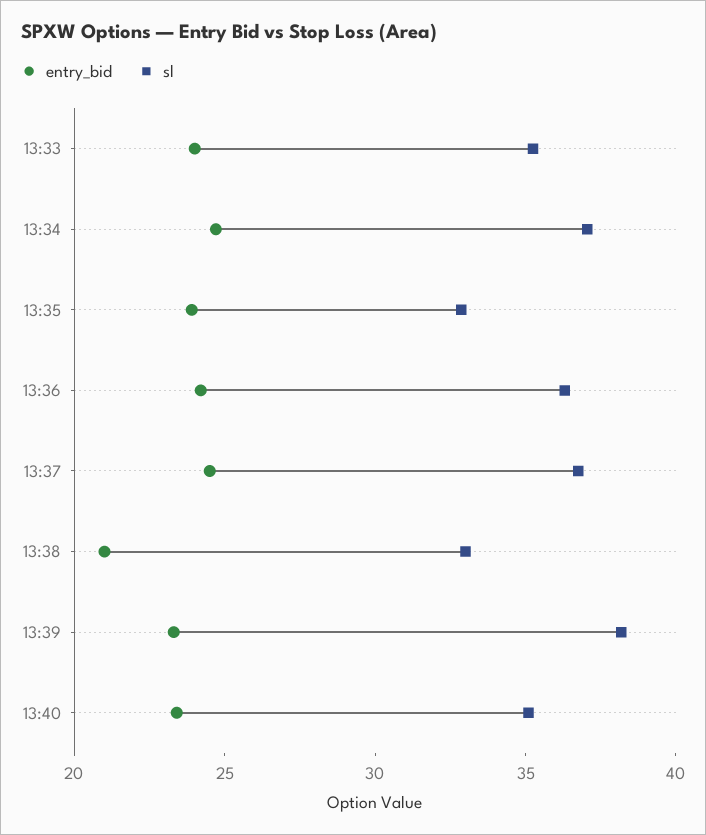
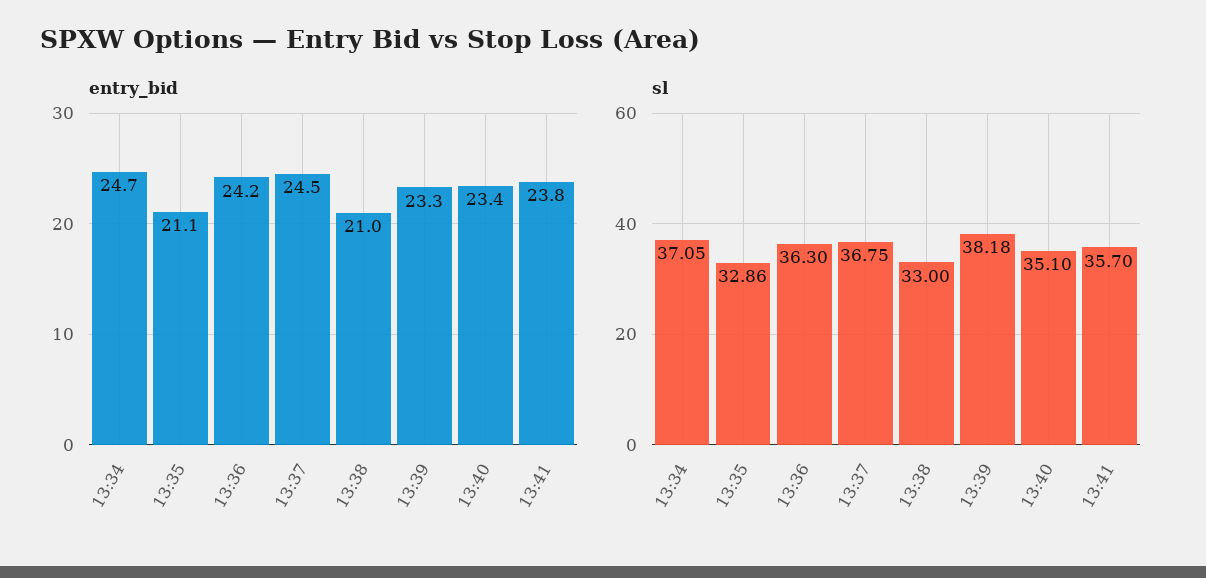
entry_bid, 13:33: 24 -> none
sl, 13:33: 35 -> none
entry_bid, 13:35: 24 -> 21.1
entry_bid, 13:41: none -> 23.8
sl, 13:41: none -> 35.7

